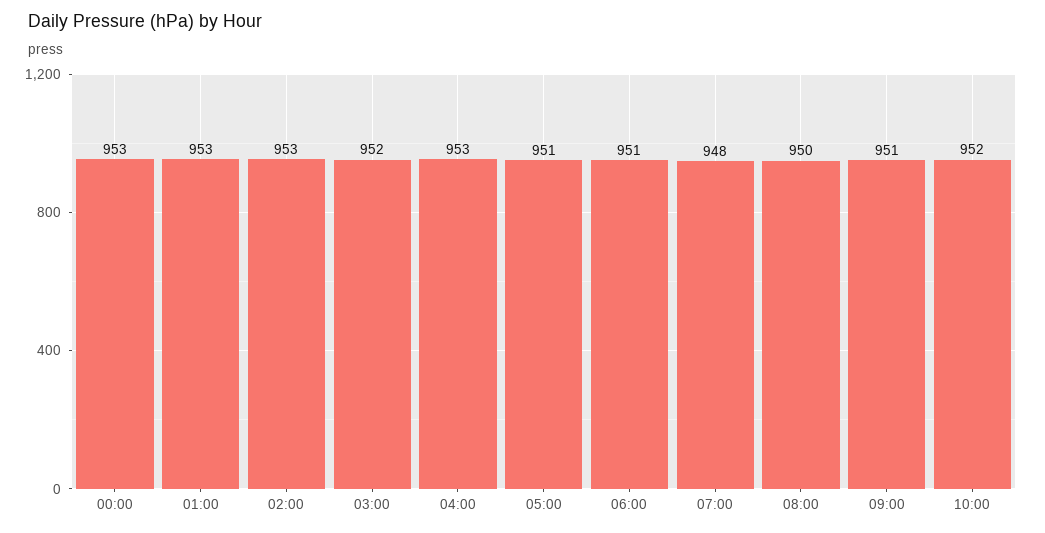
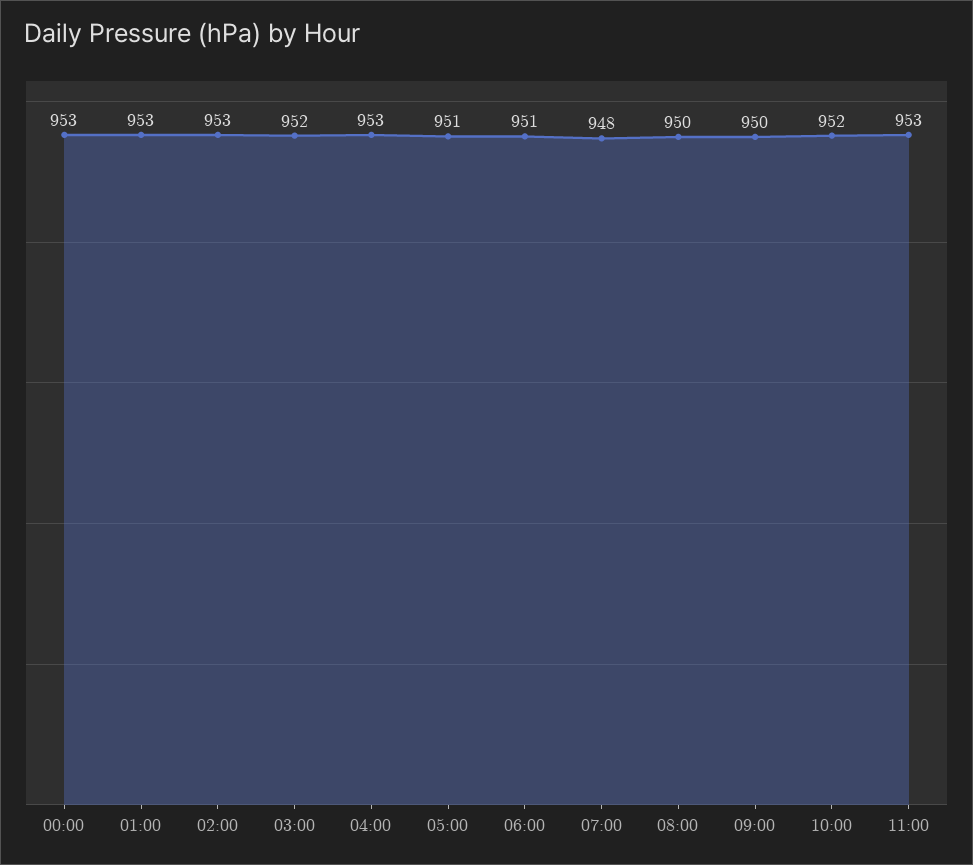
09:00: 951 -> 950
11:00: none -> 953

